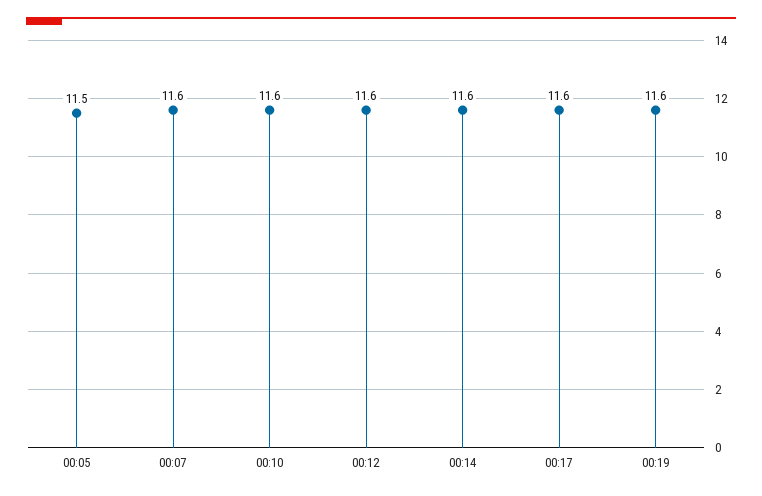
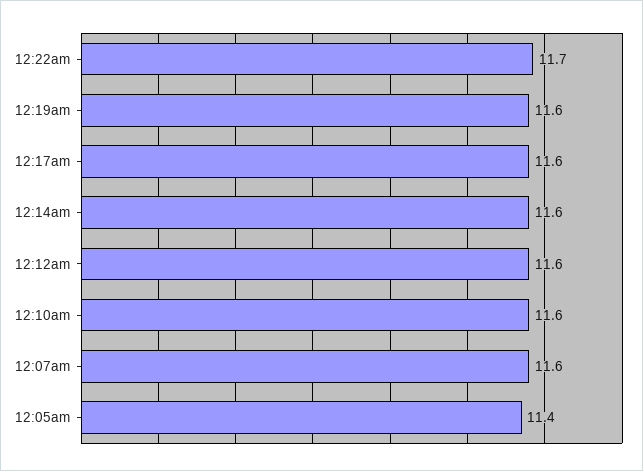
00:05: 11.5 -> 11.4
12:22am: none -> 11.7

